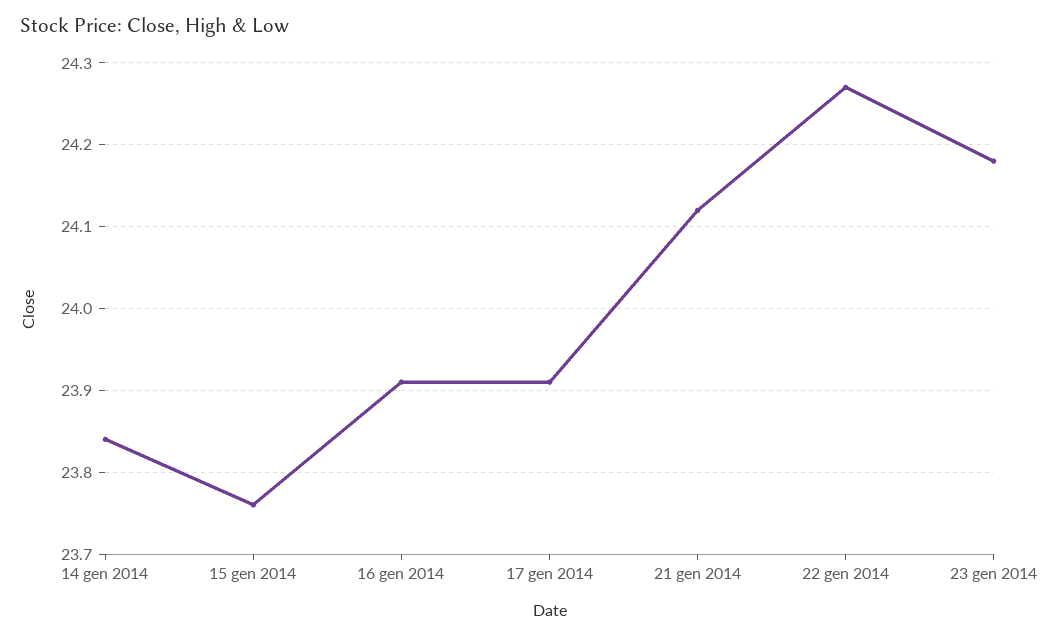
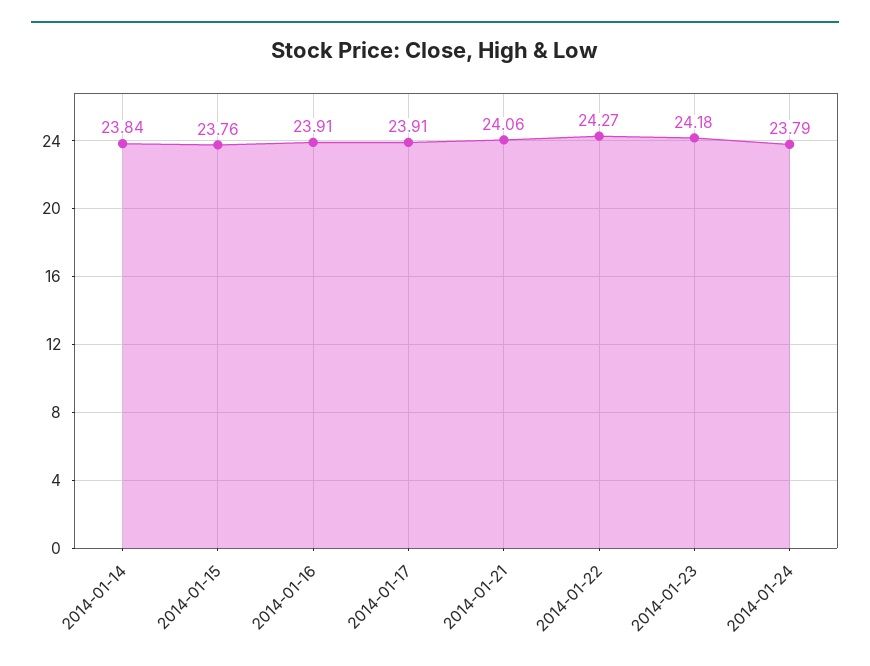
21 gen 2014: 24.12 -> 24.06
2014-01-24: none -> 23.79

